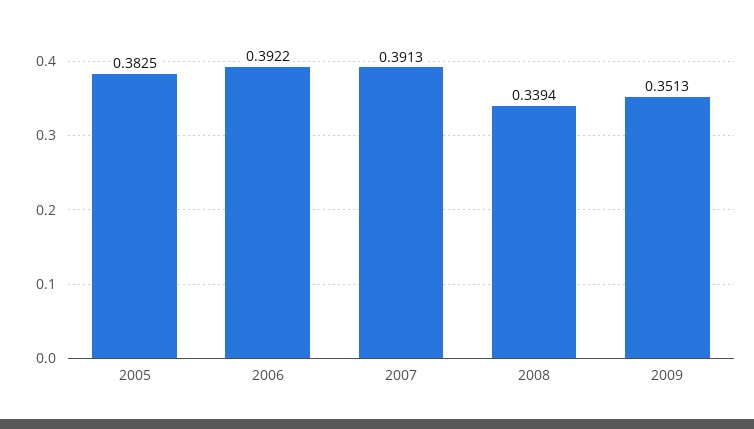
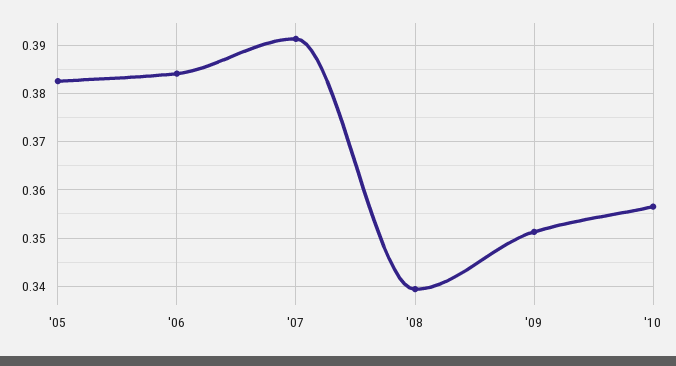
2006: 0.3922 -> 0.384
'10: none -> 0.356

